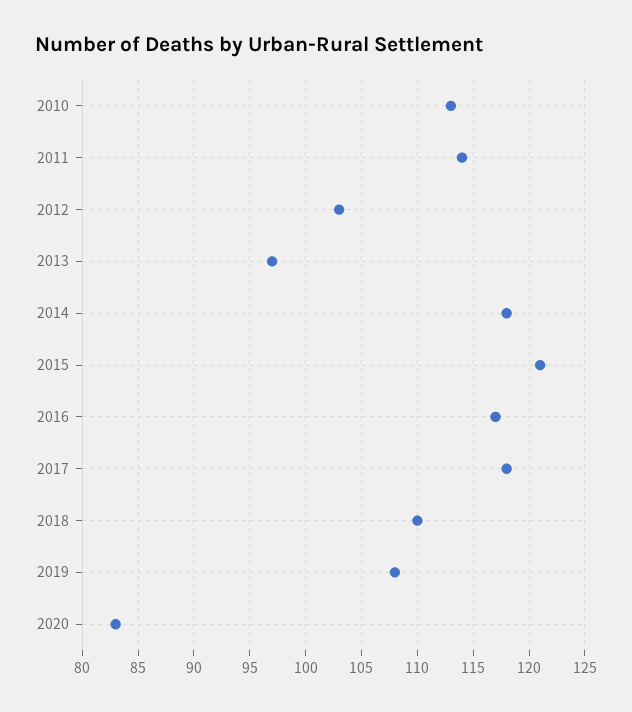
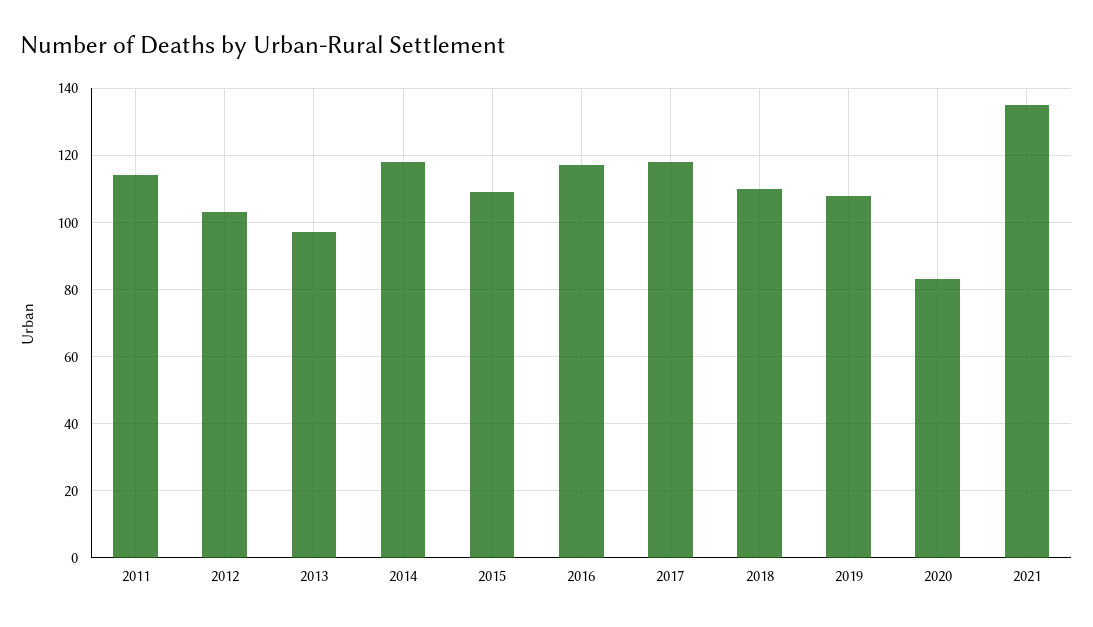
2010: 113 -> none
2015: 121 -> 110
2021: none -> 135

